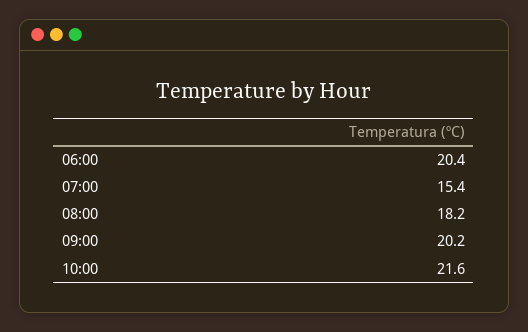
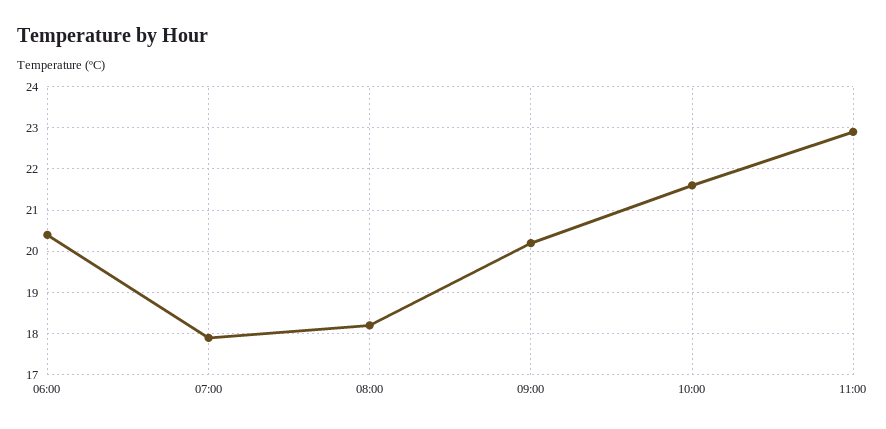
07:00: 15.4 -> 18
11:00: none -> 23

